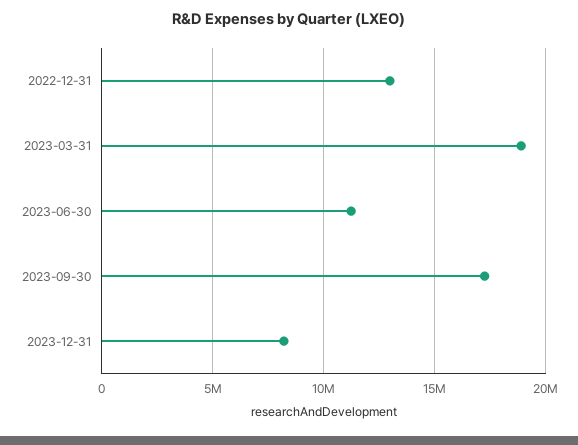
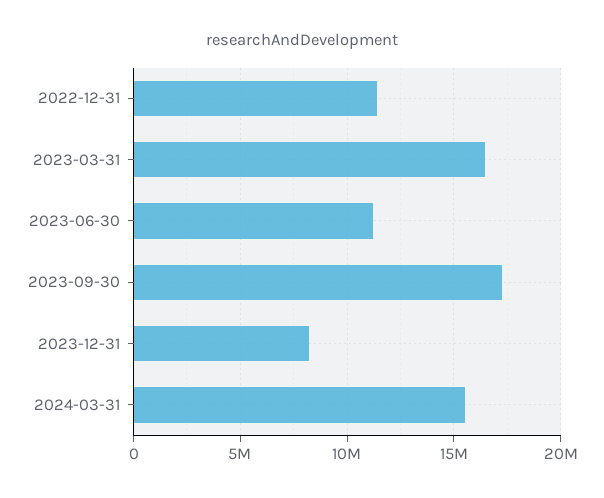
2022-12-31: 13000000 -> 11500000
2023-03-31: 19000000 -> 16500000
2024-03-31: none -> 15500000

